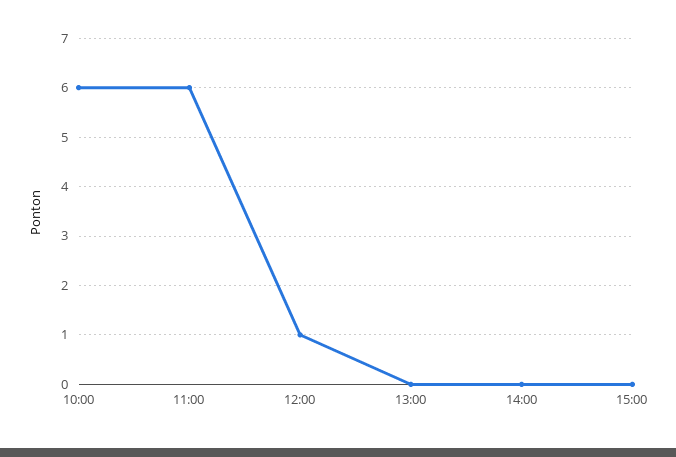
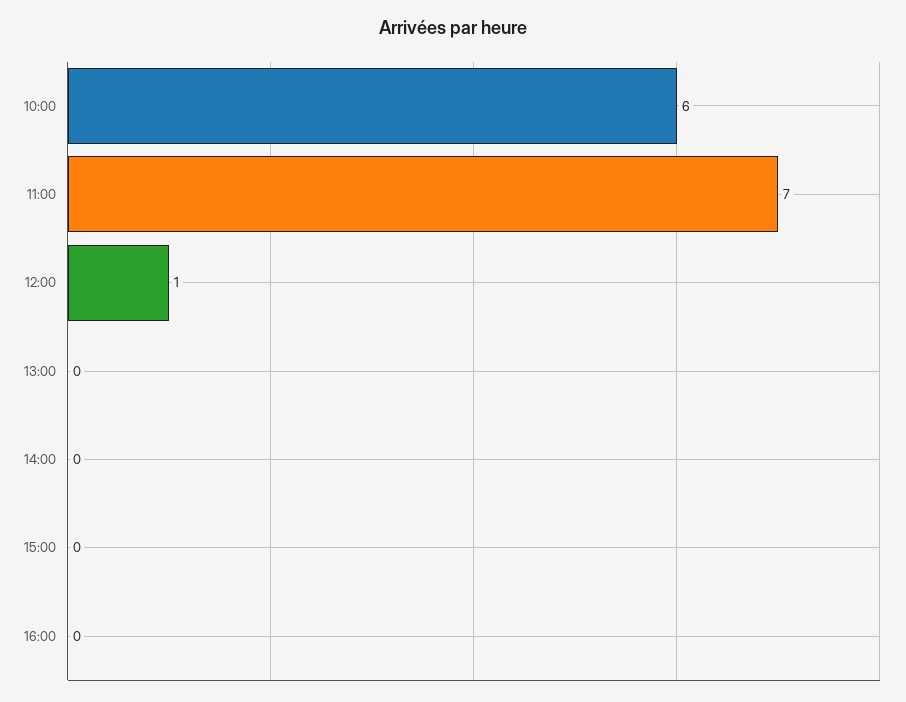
11:00: 6 -> 7
16:00: none -> 0

